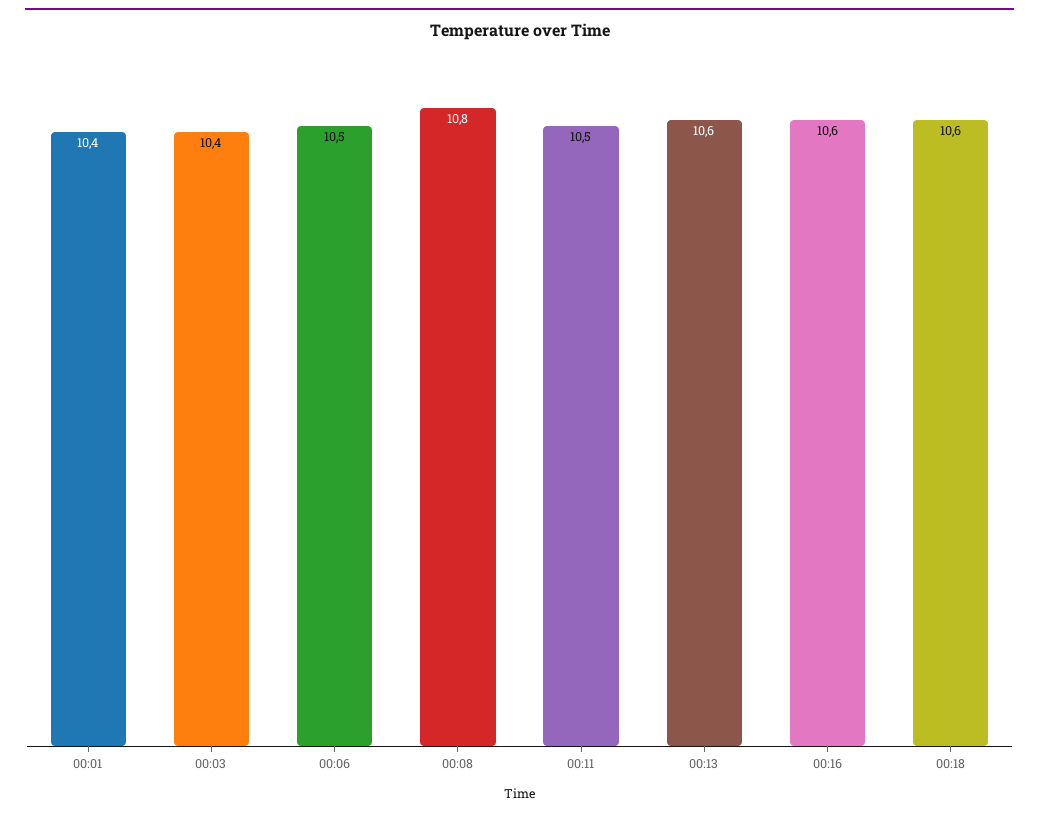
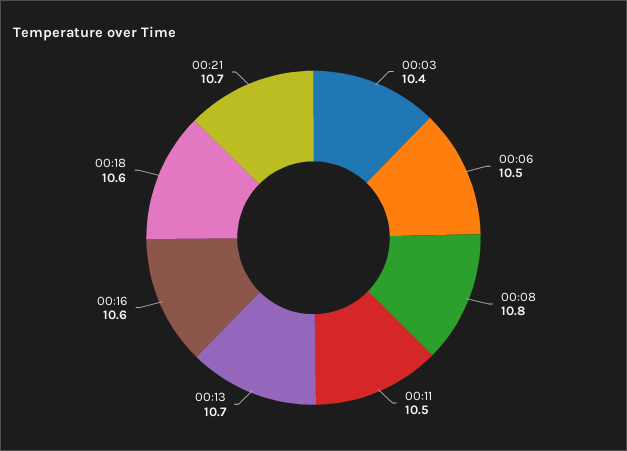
00:01: 10.4 -> none
00:13: 10.6 -> 10.7
00:21: none -> 10.7

